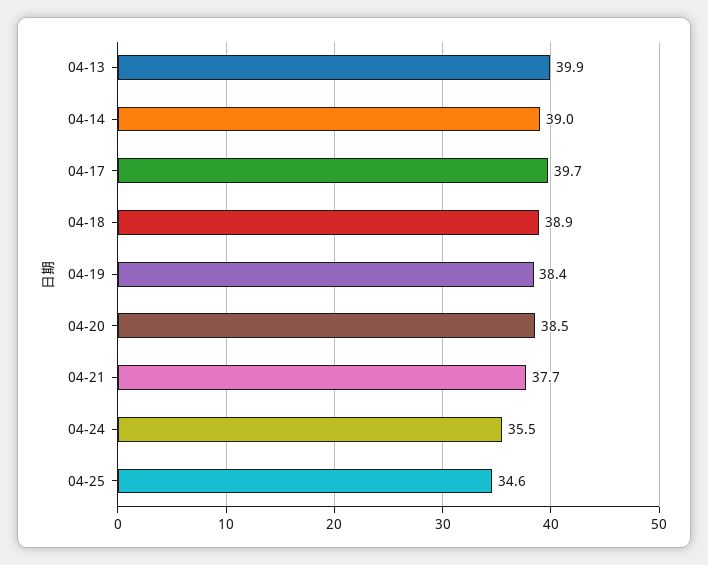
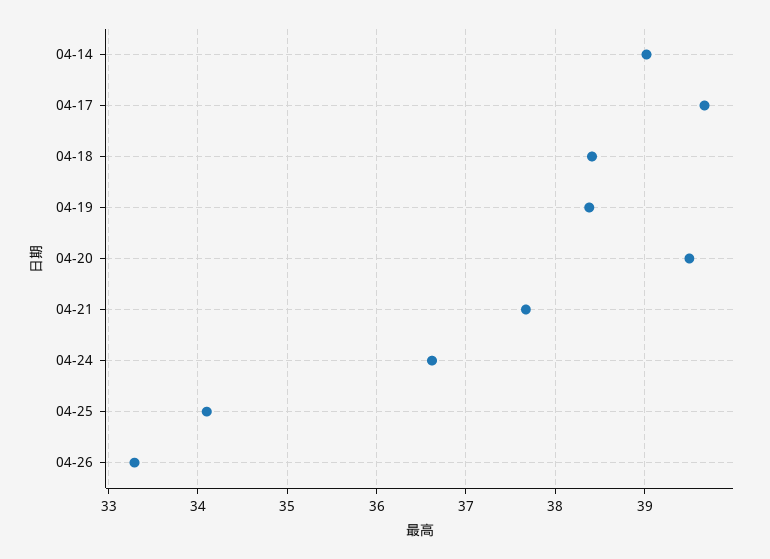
04-13: 39.9 -> none
04-18: 38.9 -> 38.4
04-20: 38.5 -> 39.5
04-24: 35.5 -> 36.6
04-25: 34.6 -> 34.1
04-26: none -> 33.3

